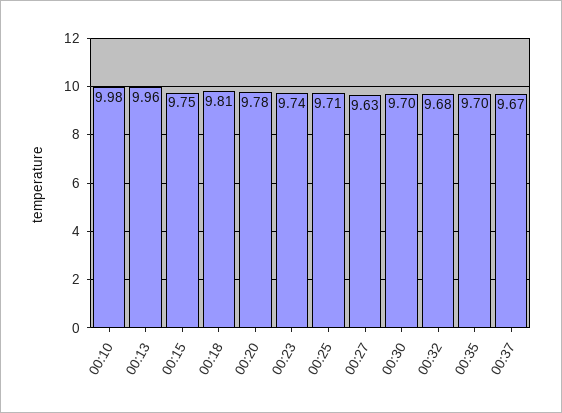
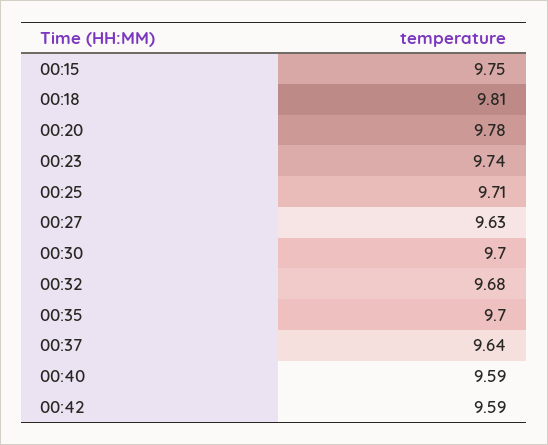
00:10: 9.98 -> none
00:13: 9.96 -> none
00:37: 9.67 -> 9.64
00:40: none -> 9.59
00:42: none -> 9.59

